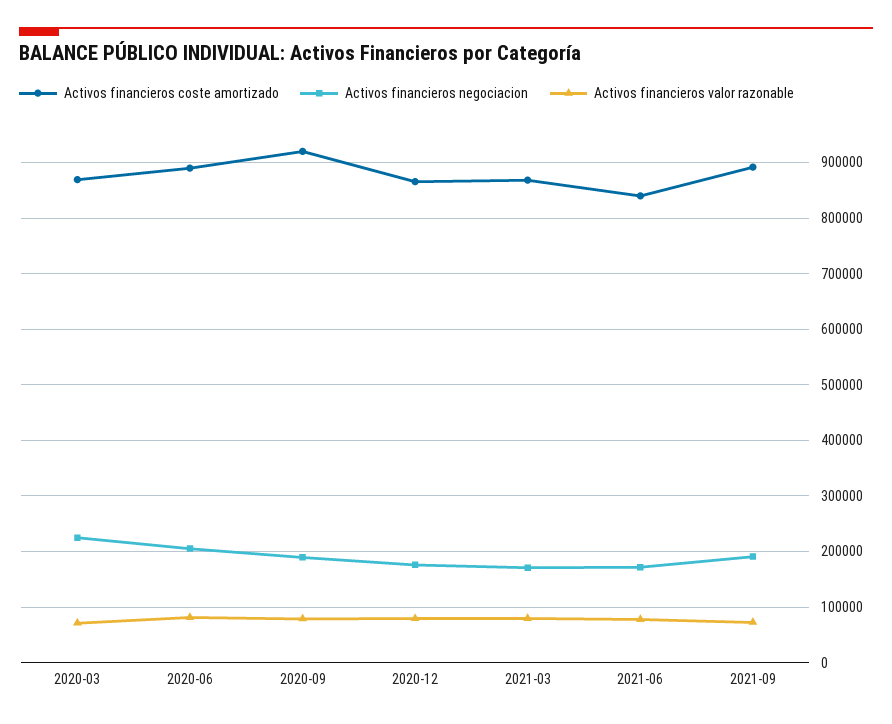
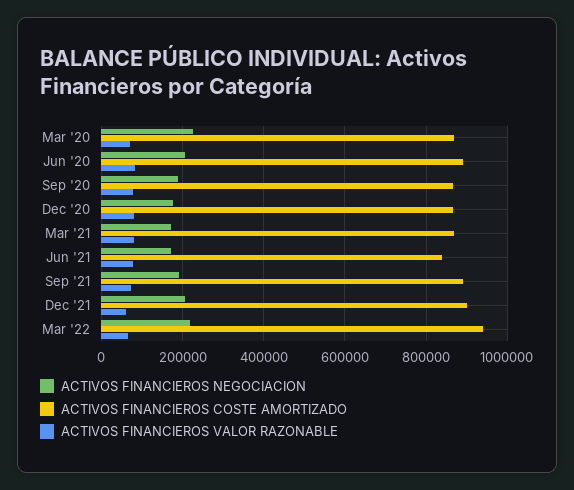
Activos financieros coste amortizado, 2020-09: 920000 -> 860000
Activos financieros negociacion, Dec '21: none -> 200000
Activos financieros coste amortizado, Dec '21: none -> 900000
Activos financieros valor razonable, Dec '21: none -> 60000
Activos financieros negociacion, Mar '22: none -> 220000
Activos financieros coste amortizado, Mar '22: none -> 940000
Activos financieros valor razonable, Mar '22: none -> 60000

